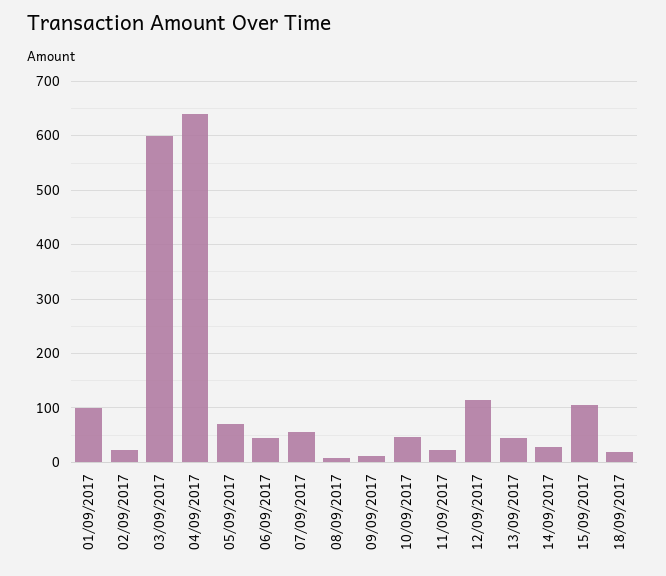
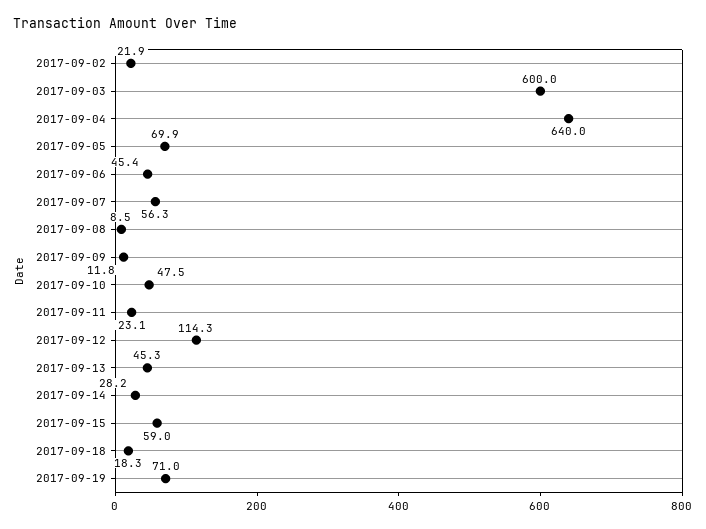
01/09/2017: 100 -> none
15/09/2017: 100 -> 59
2017-09-19: none -> 71

